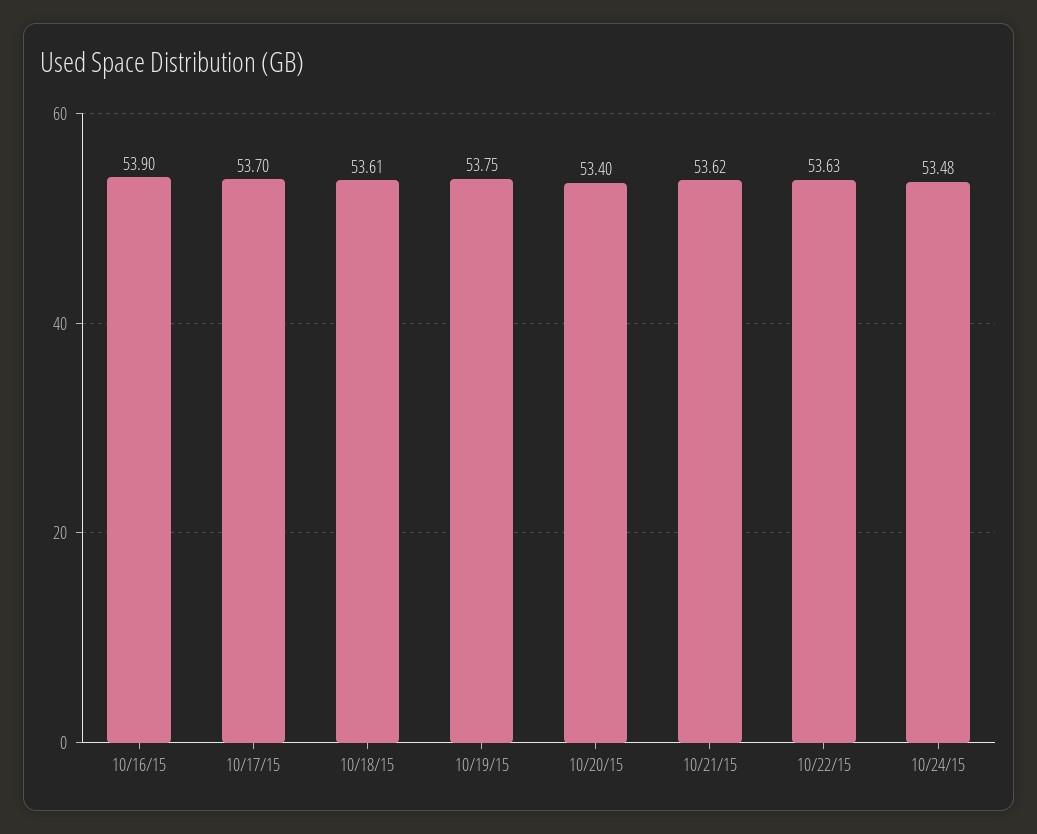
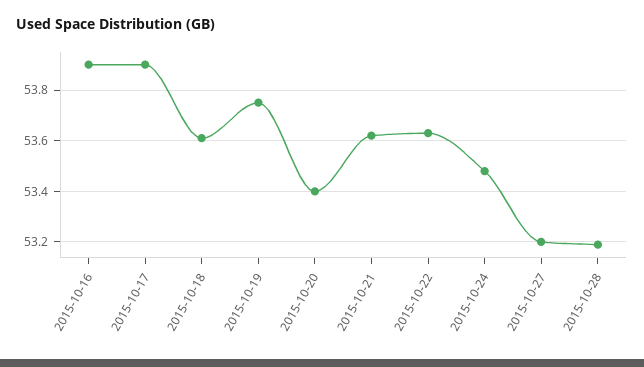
10/17/15: 53.7 -> 53.9
2015-10-27: none -> 53.2
2015-10-28: none -> 53.2

